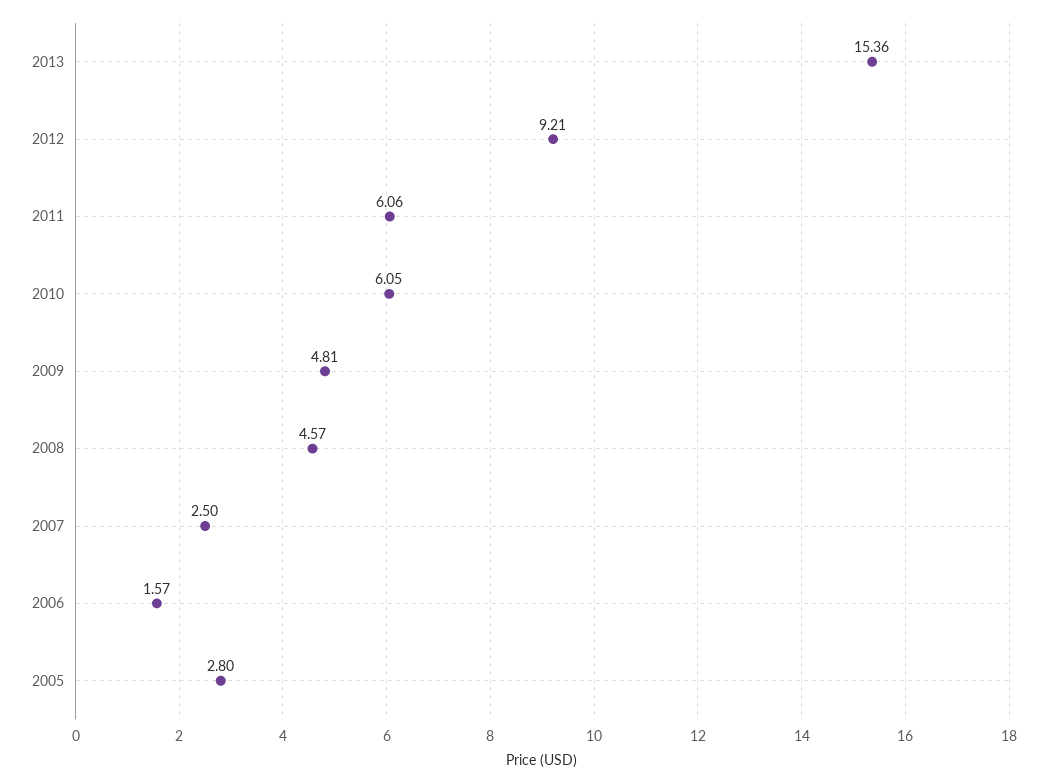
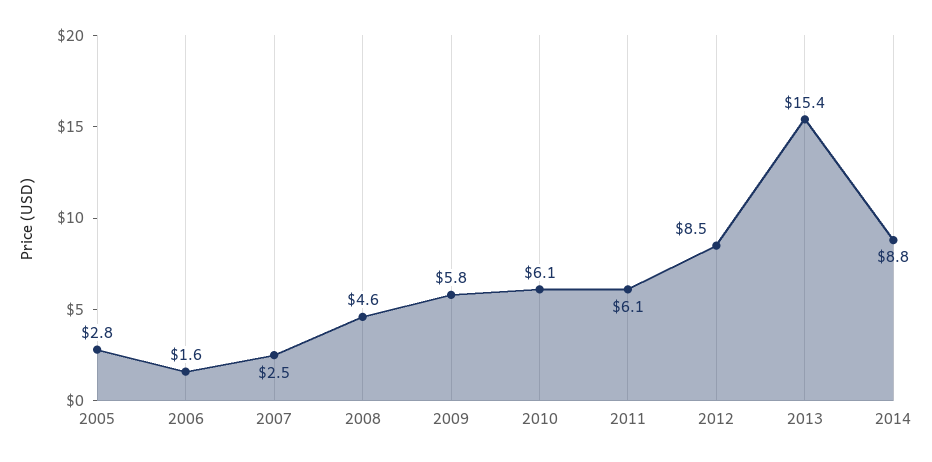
2012: 9.21 -> 8.5
2009: 4.81 -> 5.8
2014: none -> 8.8

